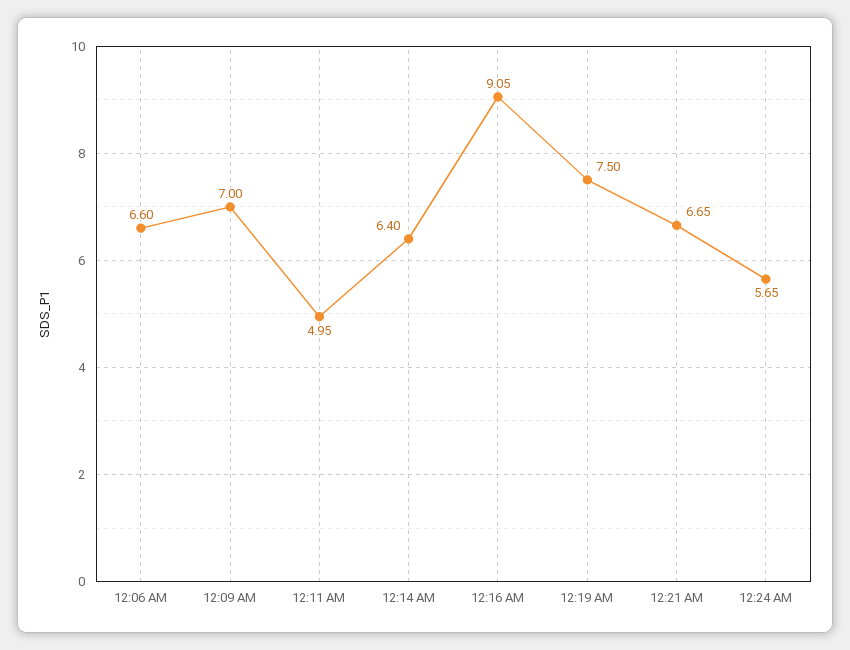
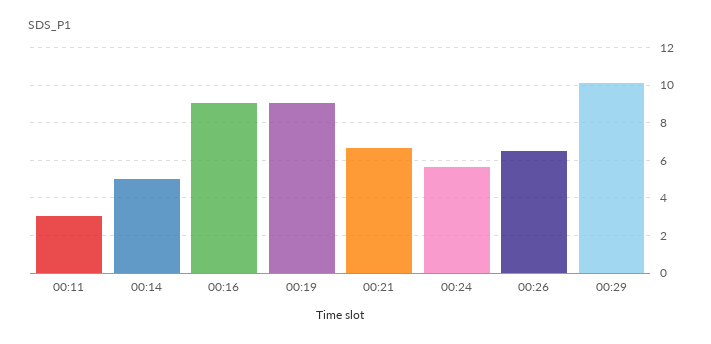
12:06 AM: 6.6 -> none
12:09 AM: 7 -> none
12:11 AM: 4.95 -> 3
12:14 AM: 6.4 -> 5
12:19 AM: 7.5 -> 9
00:26: none -> 6.5
00:29: none -> 10

